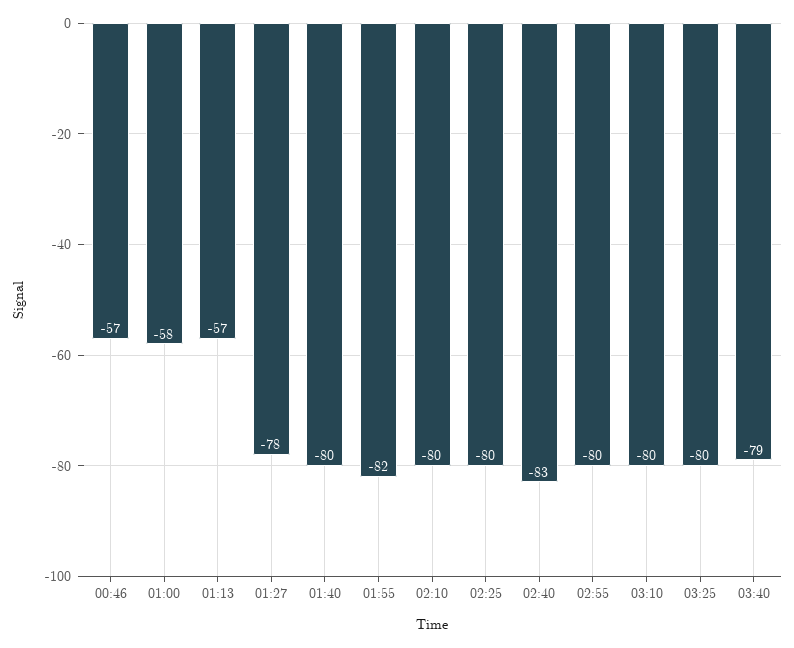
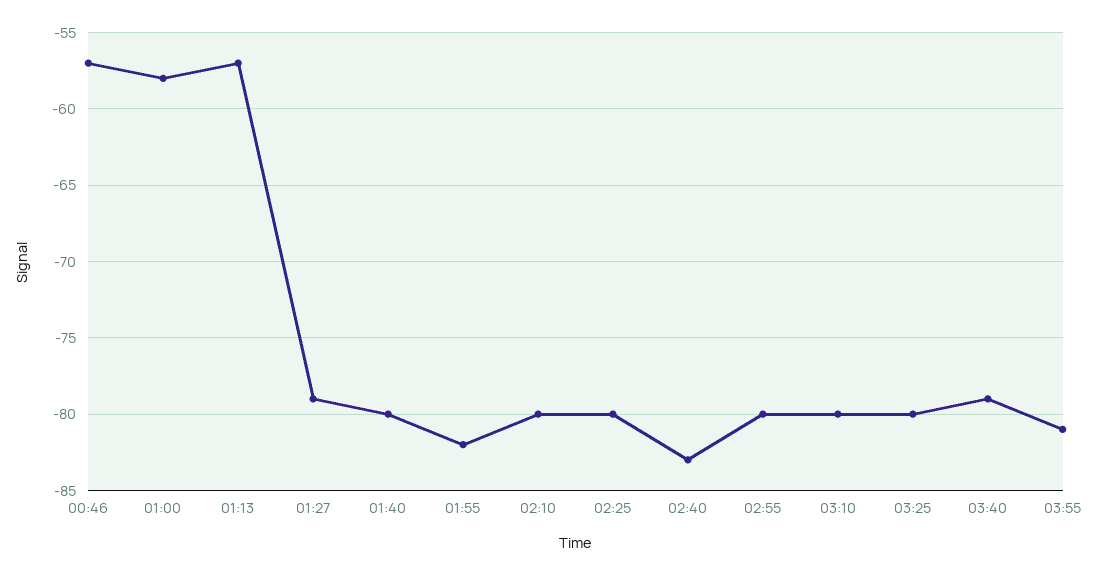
01:27: -78 -> -79
03:55: none -> -81

